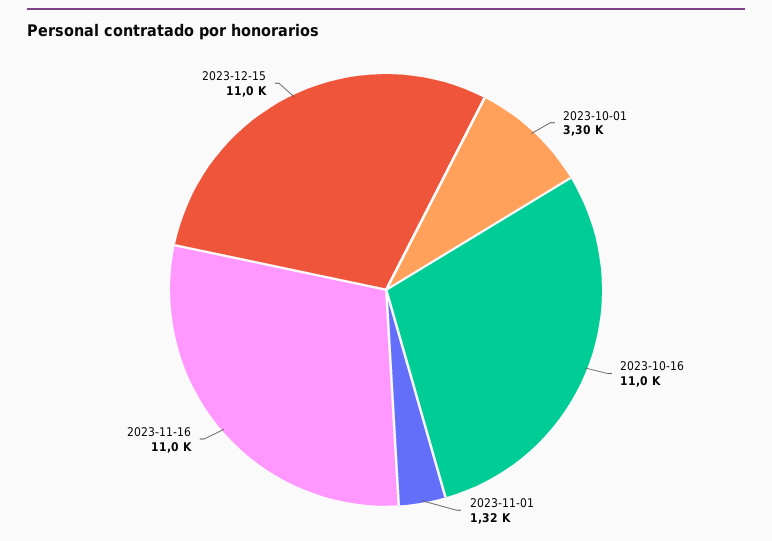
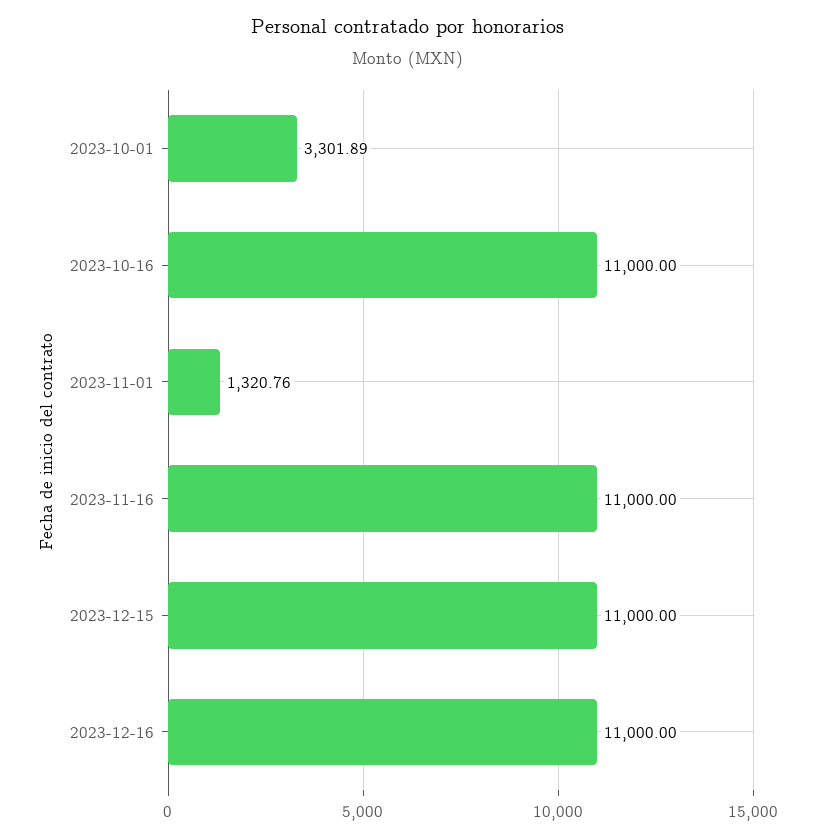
2023-12-16: none -> 11000

